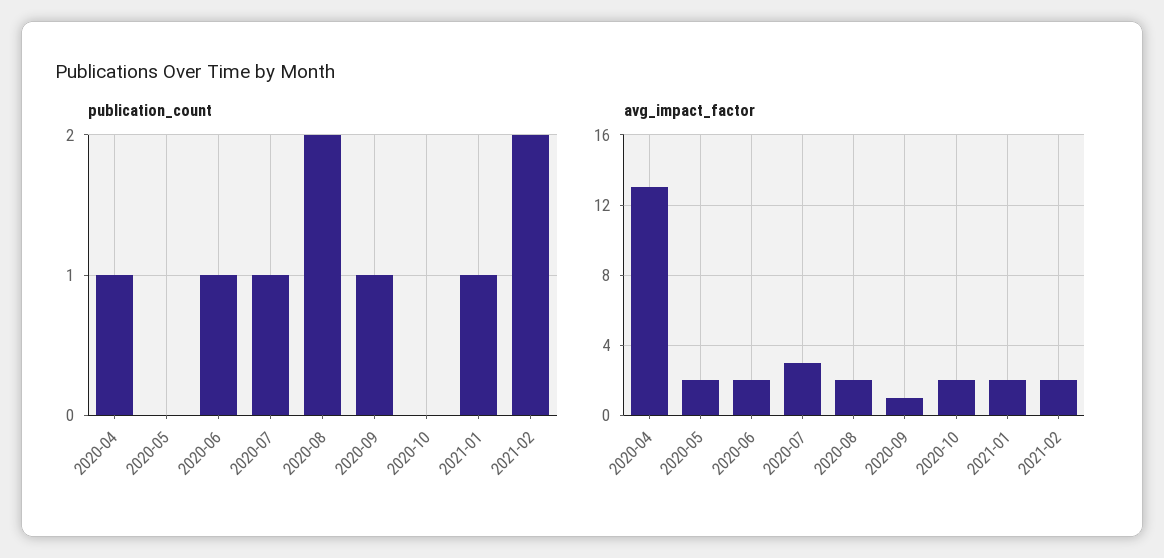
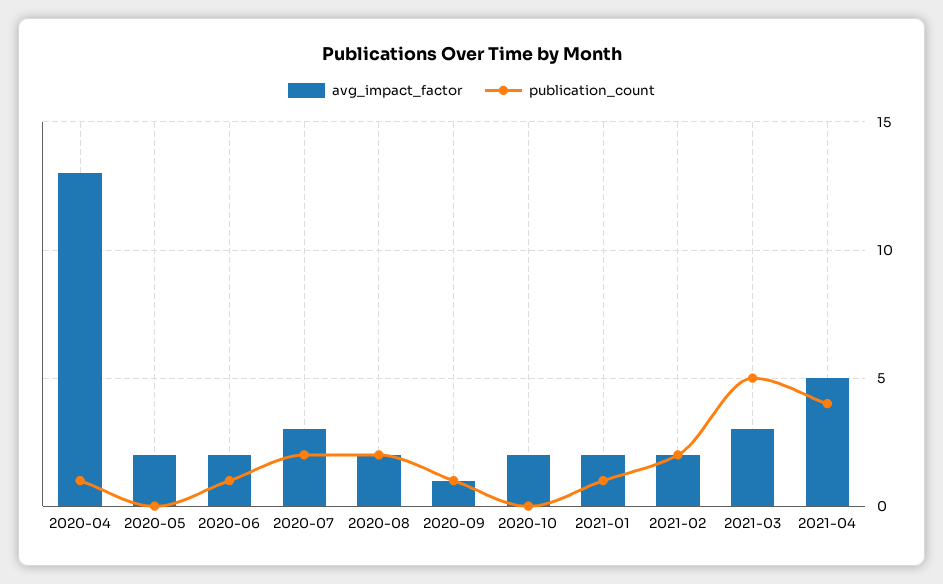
publication_count, 2020-07: 1 -> 2
avg_impact_factor, 2021-03: none -> 3
publication_count, 2021-03: none -> 5
avg_impact_factor, 2021-04: none -> 5
publication_count, 2021-04: none -> 4

